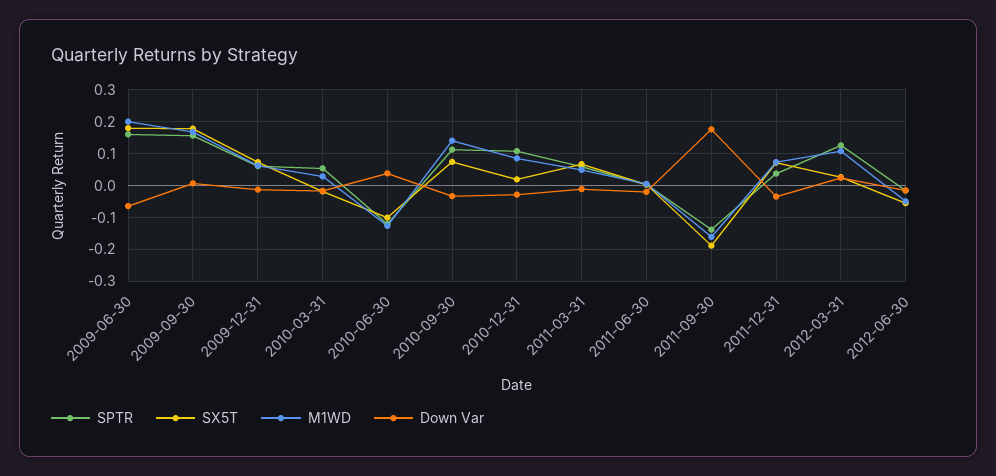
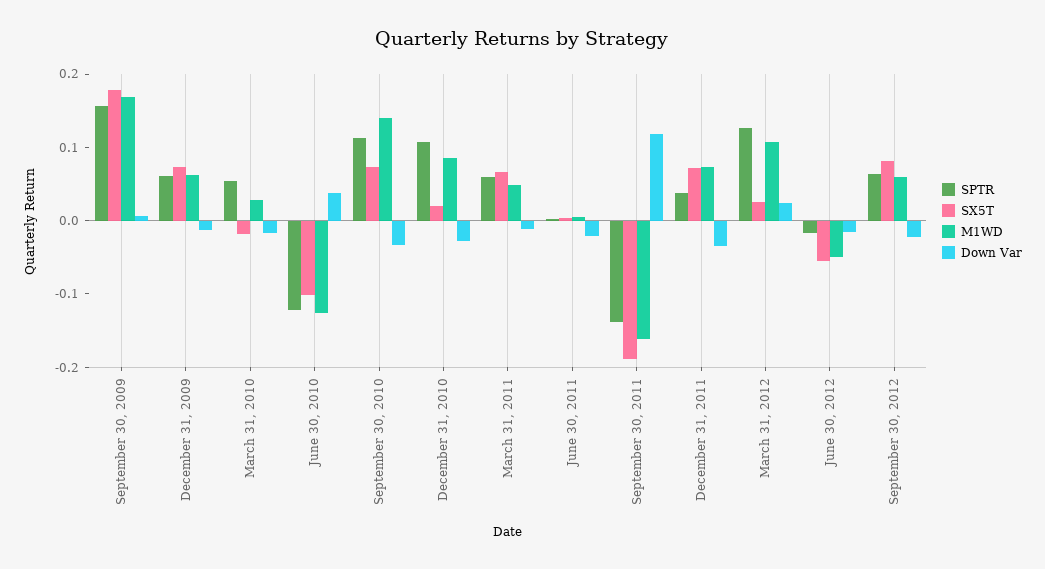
SPTR, 2009-06-30: 0.16 -> none
SX5T, 2009-06-30: 0.18 -> none
M1WD, 2009-06-30: 0.2 -> none
Down Var, 2009-06-30: -0.06 -> none
Down Var, 2011-09-30: 0.18 -> 0.12
SPTR, September 30, 2012: none -> 0.06
SX5T, September 30, 2012: none -> 0.08
M1WD, September 30, 2012: none -> 0.06
Down Var, September 30, 2012: none -> -0.02

